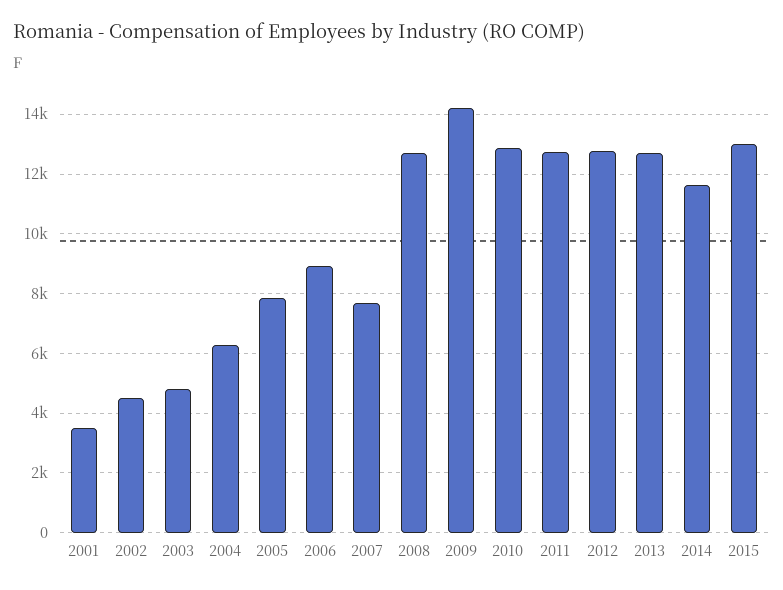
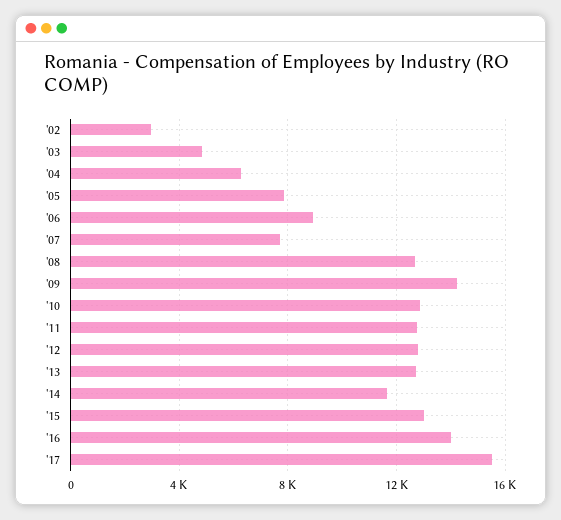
2001: 3500 -> none
2002: 4500 -> 3000
'16: none -> 14000
'17: none -> 15500

